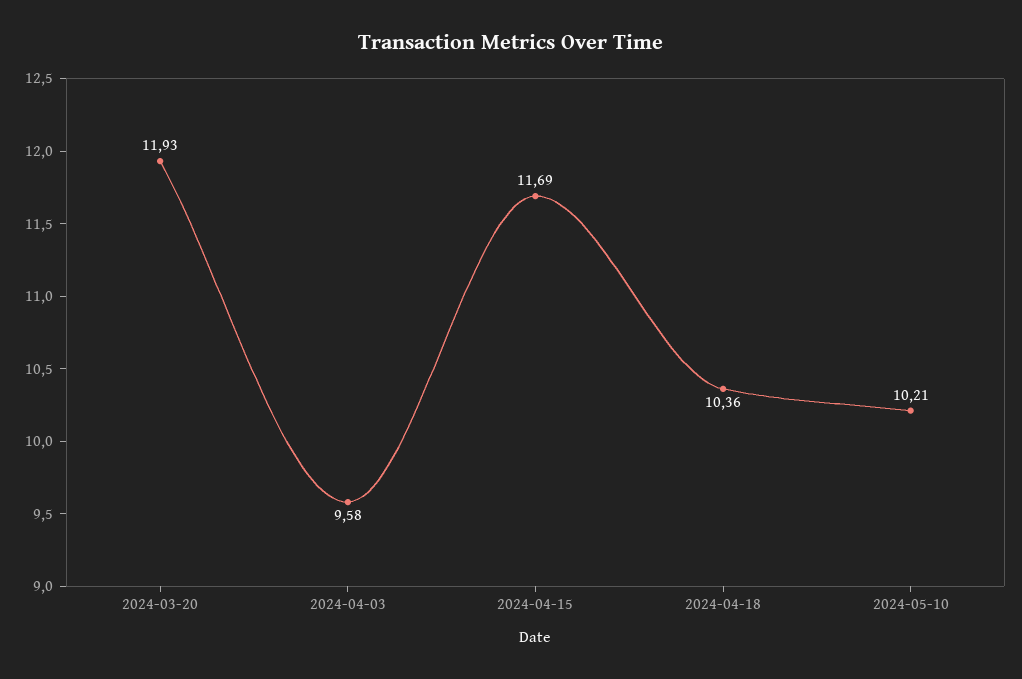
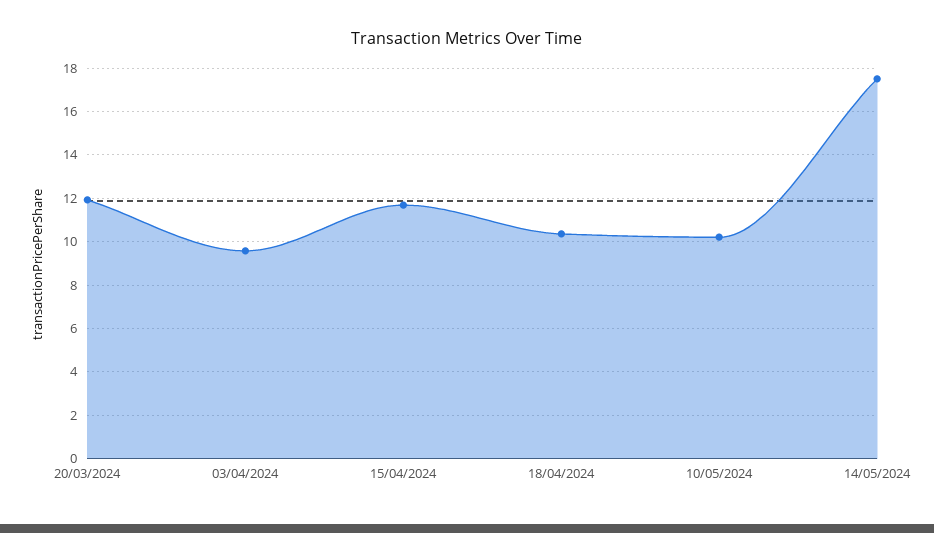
14/05/2024: none -> 17.5

